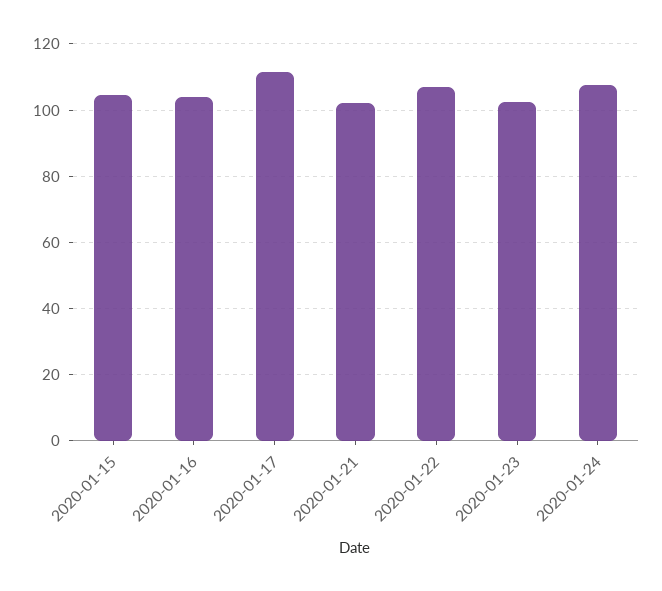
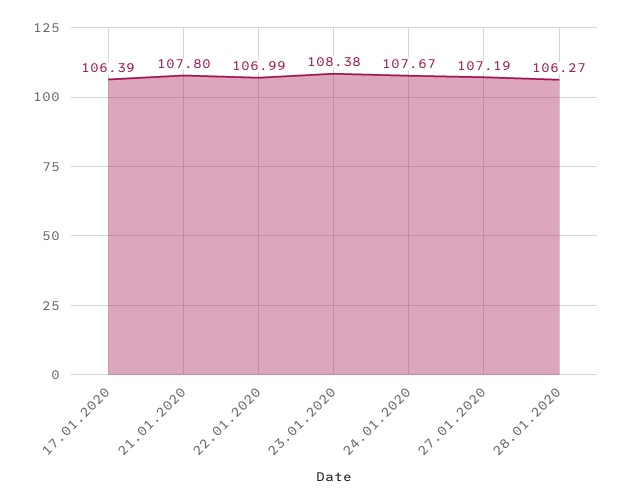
2020-01-15: 104 -> none
2020-01-16: 104 -> none
2020-01-17: 112 -> 106.39
2020-01-21: 102 -> 107.8
2020-01-23: 102 -> 108.38
27.01.2020: none -> 107.19
28.01.2020: none -> 106.27

